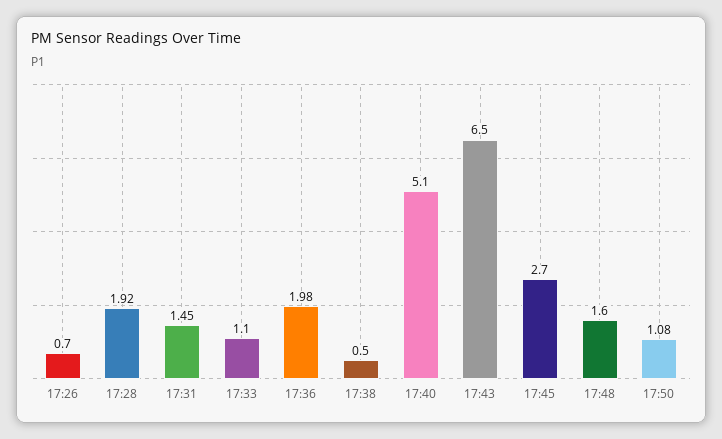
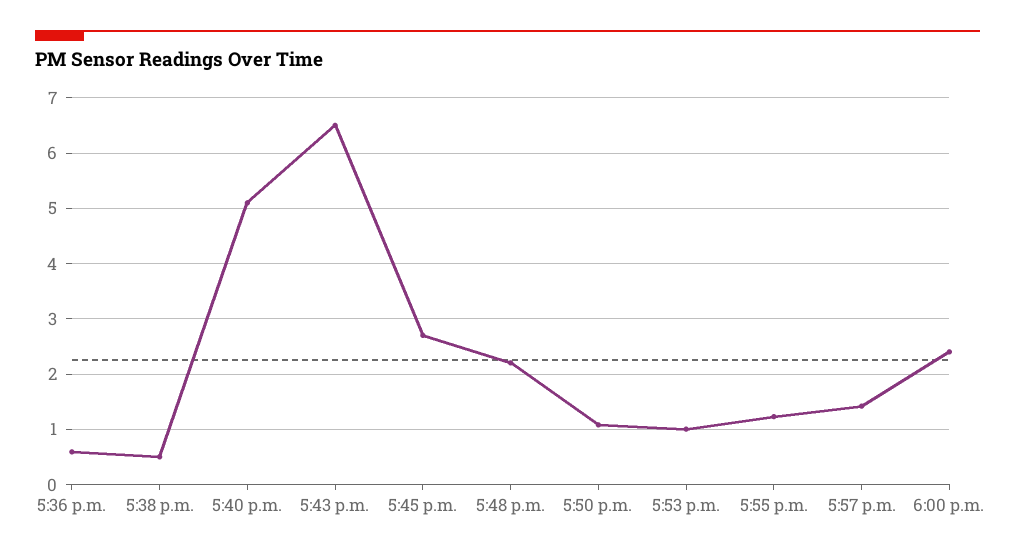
17:26: 0.7 -> none
17:28: 1.92 -> none
17:31: 1.45 -> none
17:33: 1.1 -> none
17:36: 1.98 -> 0.6
17:48: 1.6 -> 2.2
5:53 p.m.: none -> 1
5:55 p.m.: none -> 1.2
5:57 p.m.: none -> 1.4
6:00 p.m.: none -> 2.4

